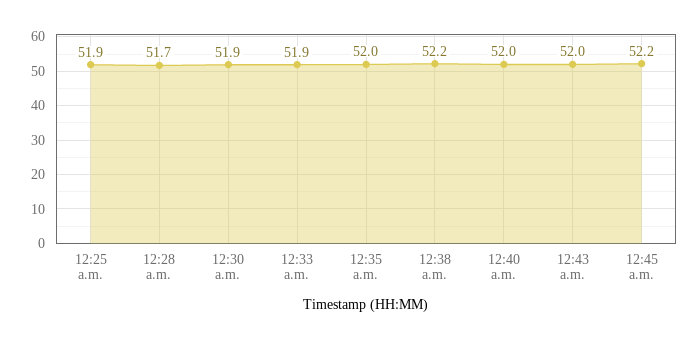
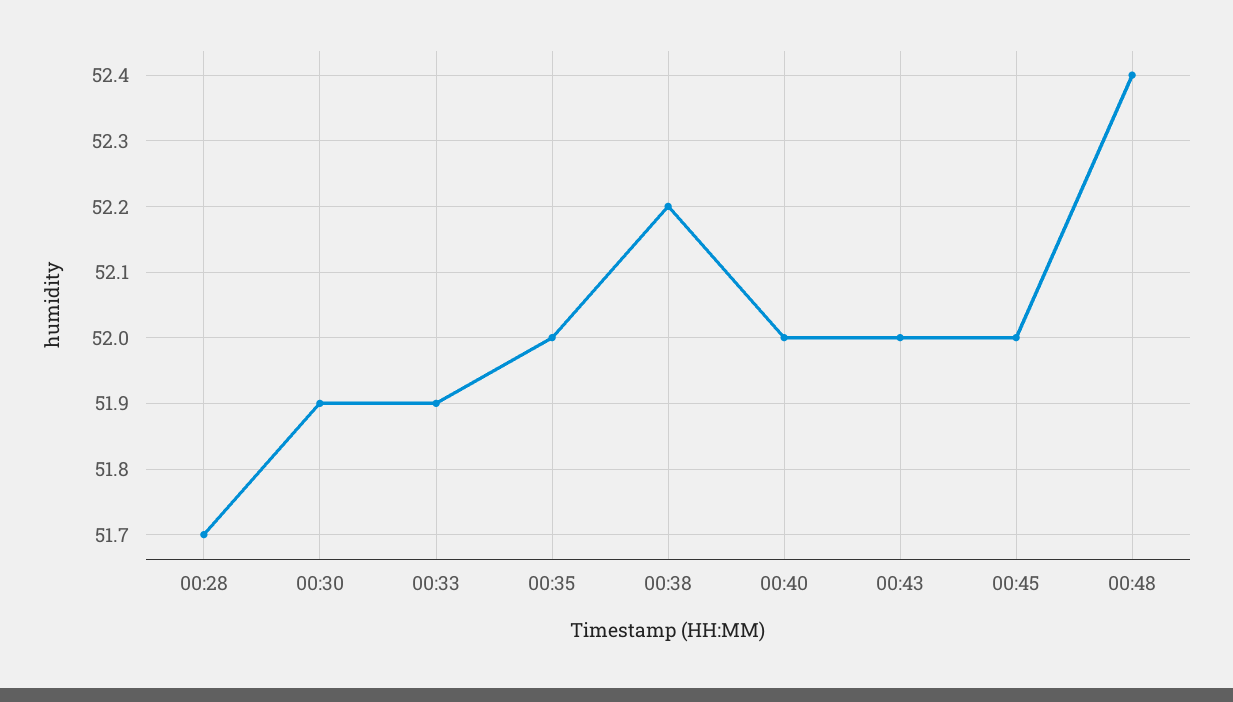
12:25 a.m.: 51.9 -> none
12:45 a.m.: 52.2 -> 52
00:48: none -> 52.4

